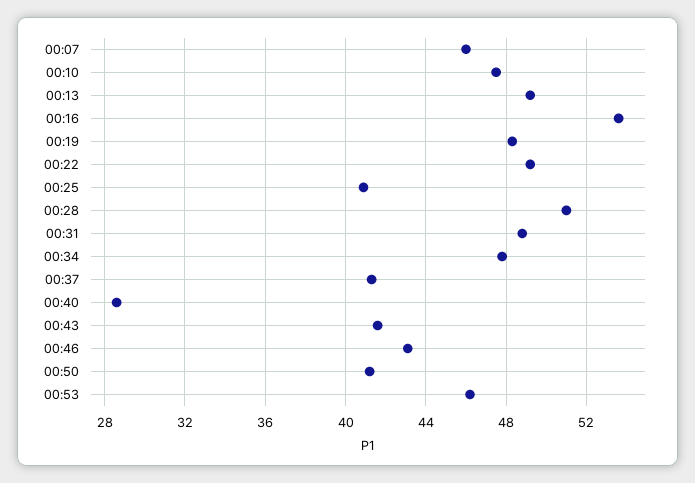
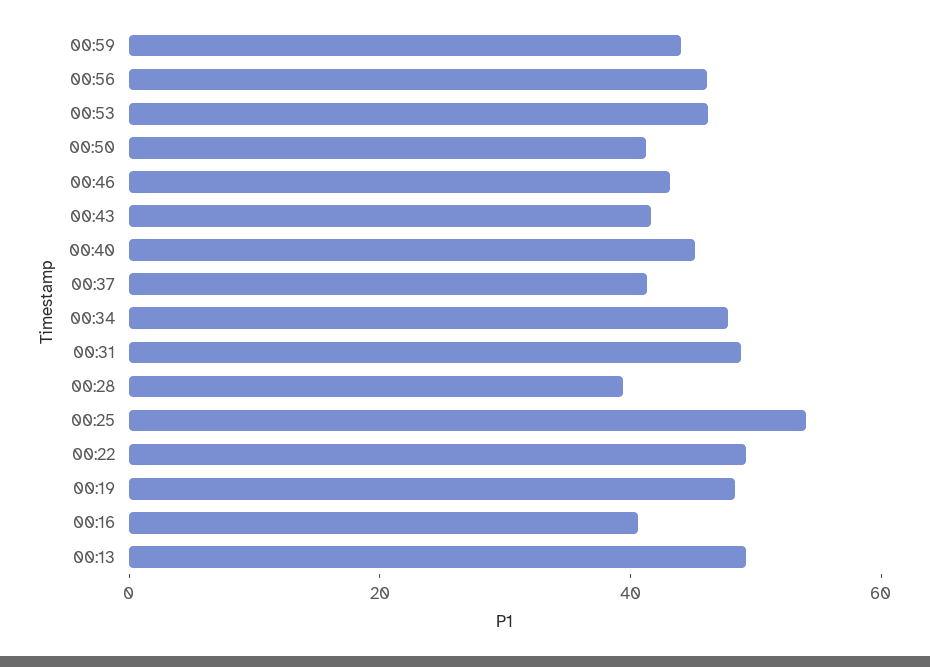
00:07: 46 -> none
00:10: 47.5 -> none
00:16: 53.5 -> 40
00:25: 41 -> 55
00:28: 51 -> 40
00:40: 28.5 -> 45
00:59: none -> 45
00:56: none -> 45

